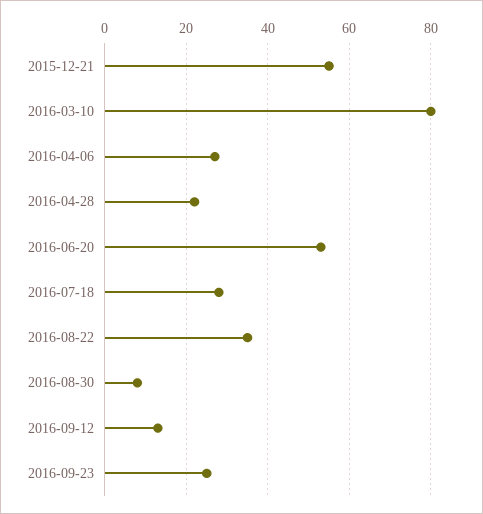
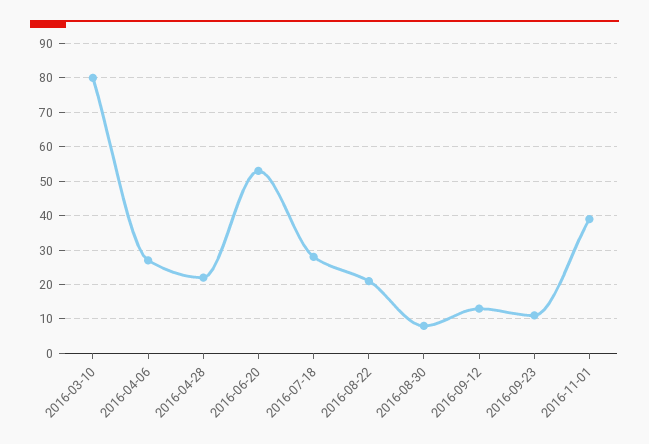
2015-12-21: 55 -> none
2016-08-22: 35 -> 20
2016-09-23: 25 -> 10
2016-11-01: none -> 40

